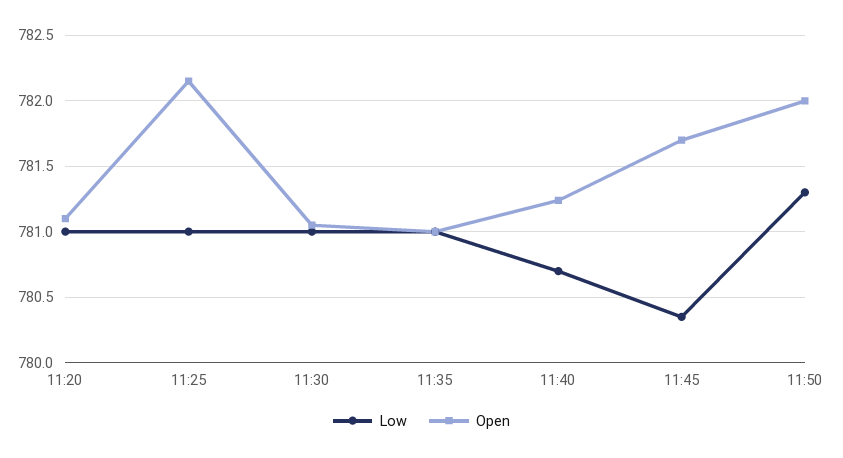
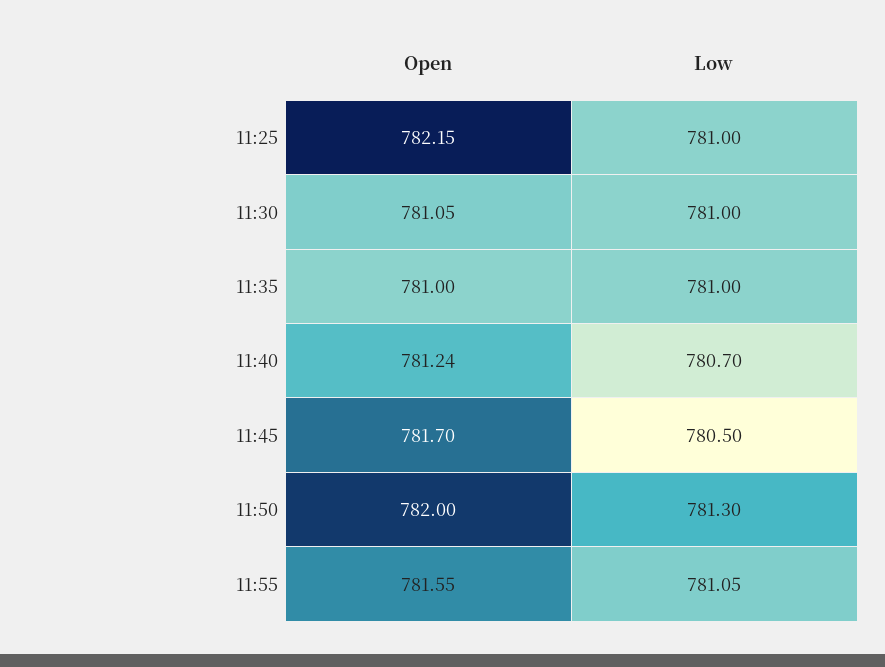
Low, 11:20: 781 -> none
Open, 11:20: 781.1 -> none
Low, 11:45: 780.35 -> 780.5
Open, 11:55: none -> 781.55
Low, 11:55: none -> 781.05

